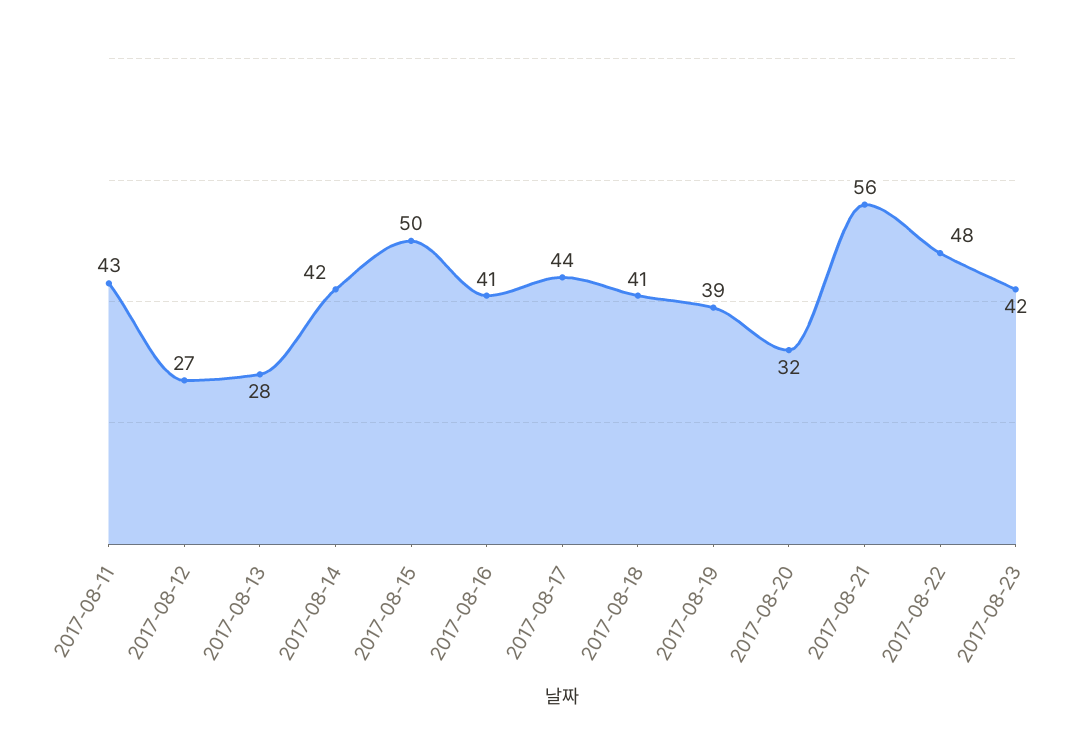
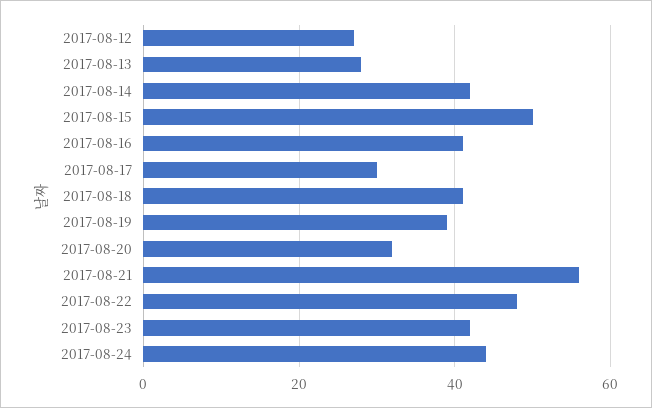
2017-08-11: 43 -> none
2017-08-17: 44 -> 30
2017-08-24: none -> 45

